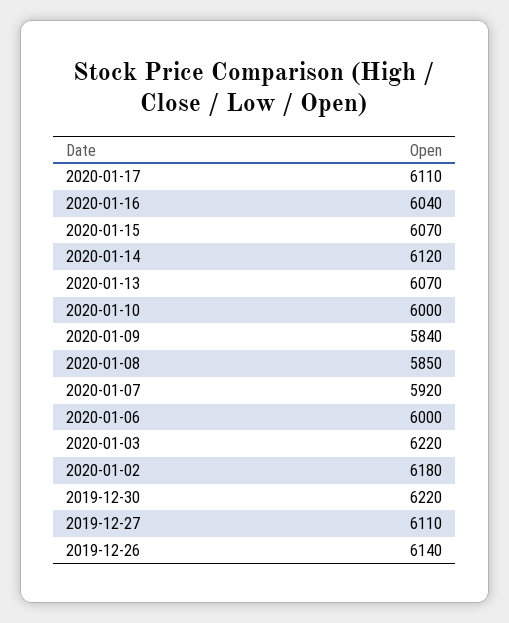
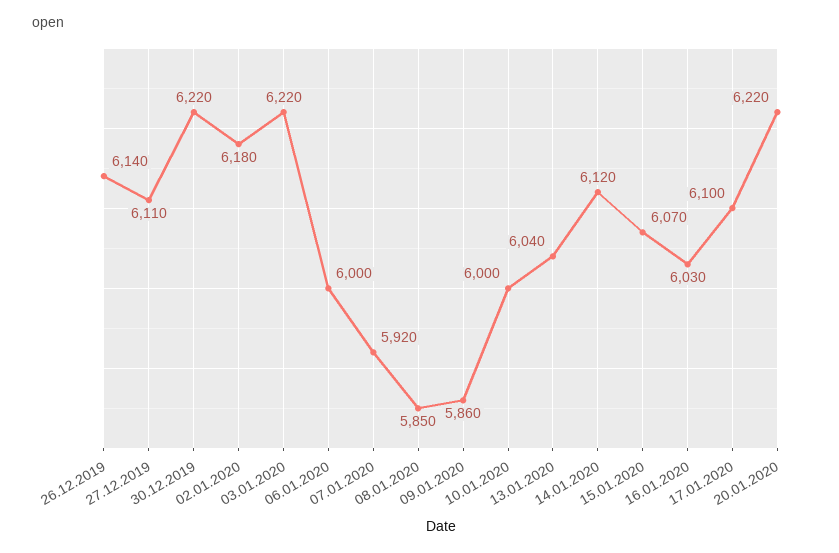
2020-01-17: 6110 -> 6100
2020-01-16: 6040 -> 6030
2020-01-13: 6070 -> 6040
2020-01-09: 5840 -> 5860
20.01.2020: none -> 6220

